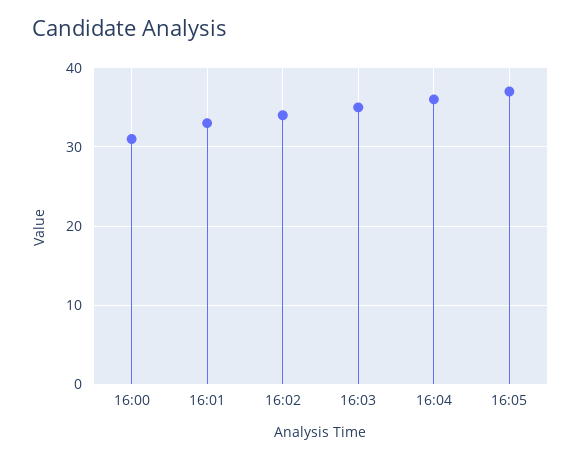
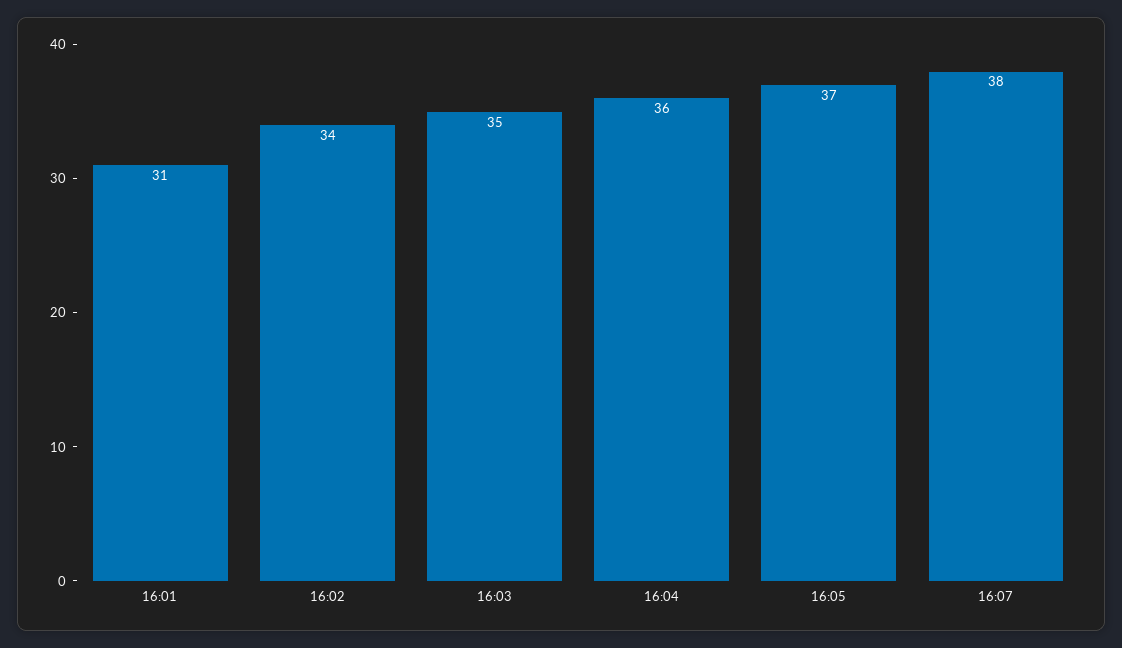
16:00: 31 -> none
16:01: 33 -> 31
16:07: none -> 38

